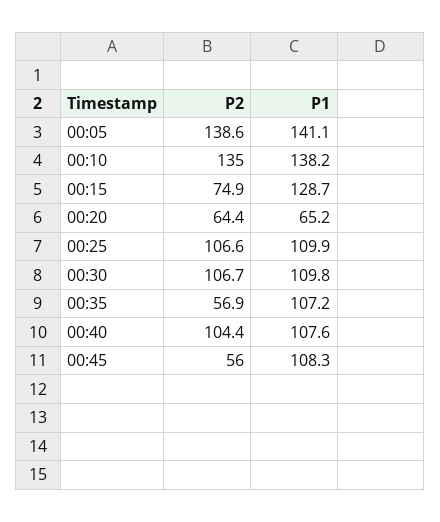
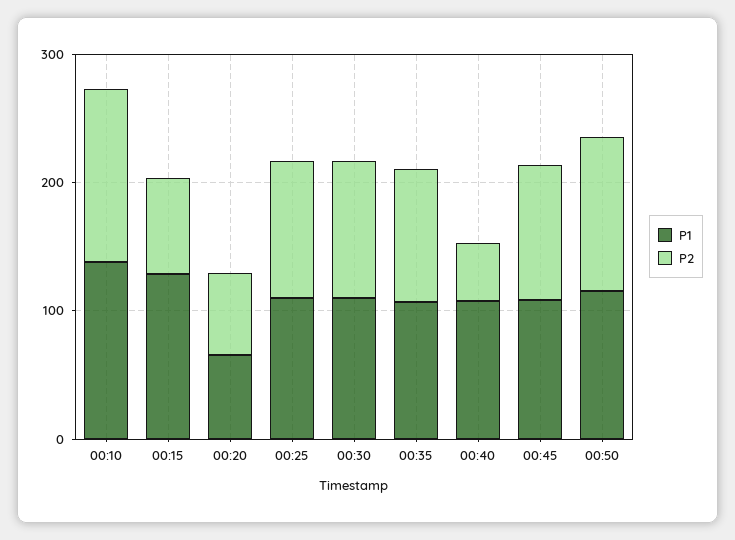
P2, 00:05: 138.6 -> none
P1, 00:05: 141.1 -> none
P2, 00:35: 56.9 -> 100
P2, 00:40: 104.4 -> 40
P2, 00:45: 56 -> 100
P1, 00:50: none -> 120
P2, 00:50: none -> 120

